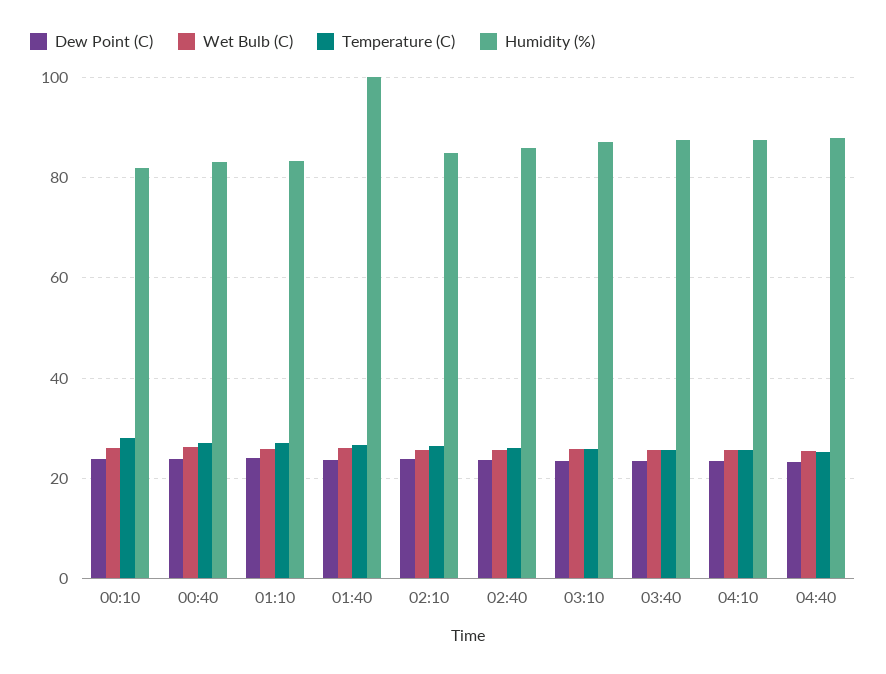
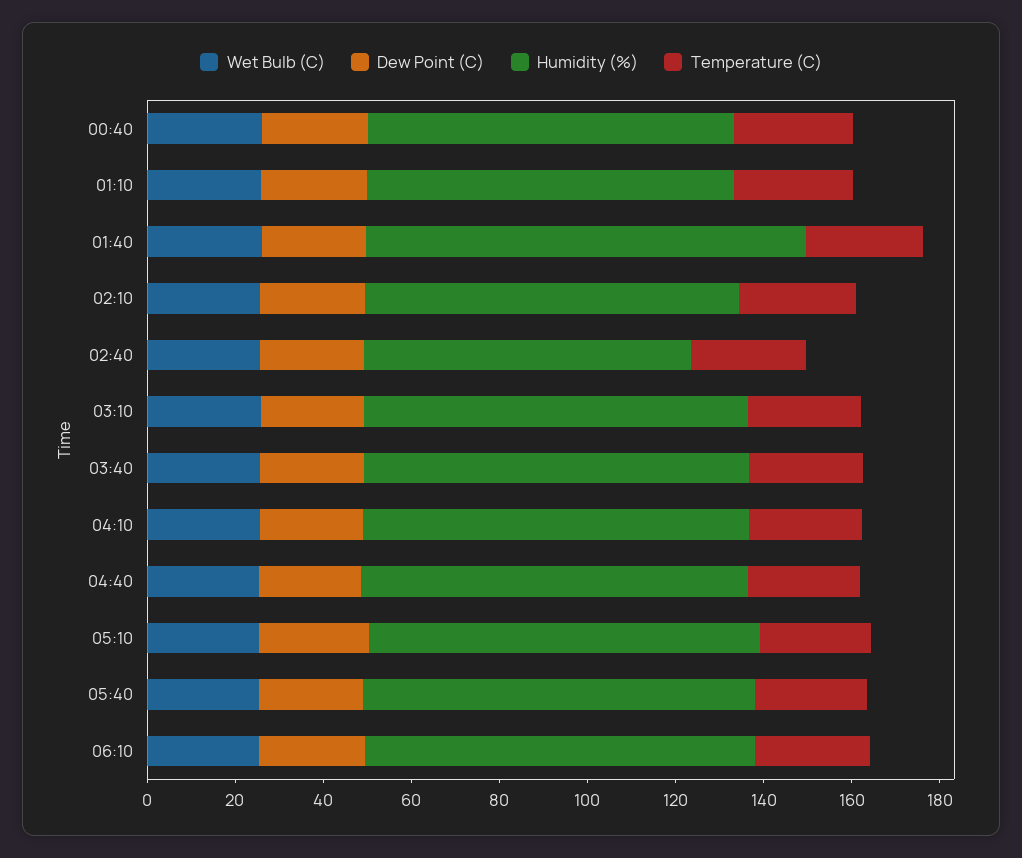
Dew Point (C), 00:10: 24 -> none
Wet Bulb (C), 00:10: 26 -> none
Temperature (C), 00:10: 28 -> none
Humidity (%), 00:10: 82 -> none
Humidity (%), 02:40: 86 -> 75
Wet Bulb (C), 05:10: none -> 25
Dew Point (C), 05:10: none -> 25
Humidity (%), 05:10: none -> 90
Temperature (C), 05:10: none -> 25
Wet Bulb (C), 05:40: none -> 25
Dew Point (C), 05:40: none -> 25
Humidity (%), 05:40: none -> 90
Temperature (C), 05:40: none -> 25
Wet Bulb (C), 06:10: none -> 25
Dew Point (C), 06:10: none -> 25
Humidity (%), 06:10: none -> 90
Temperature (C), 06:10: none -> 25

